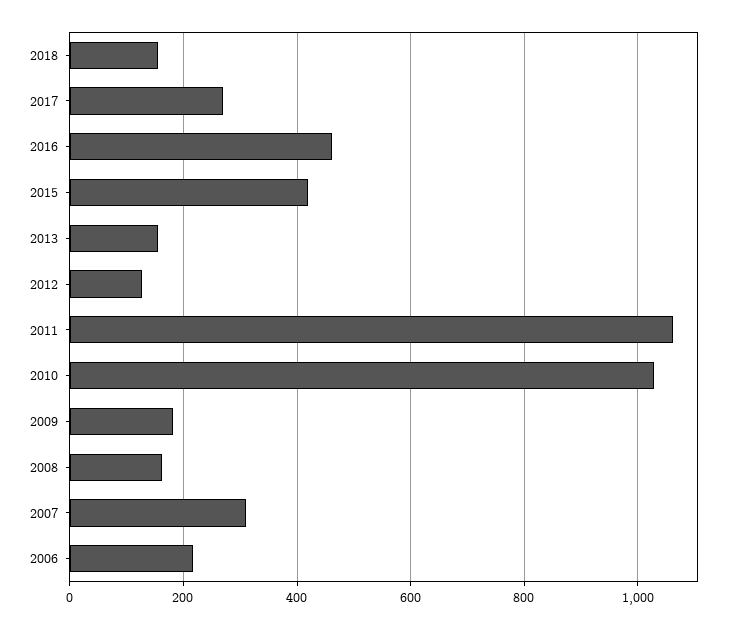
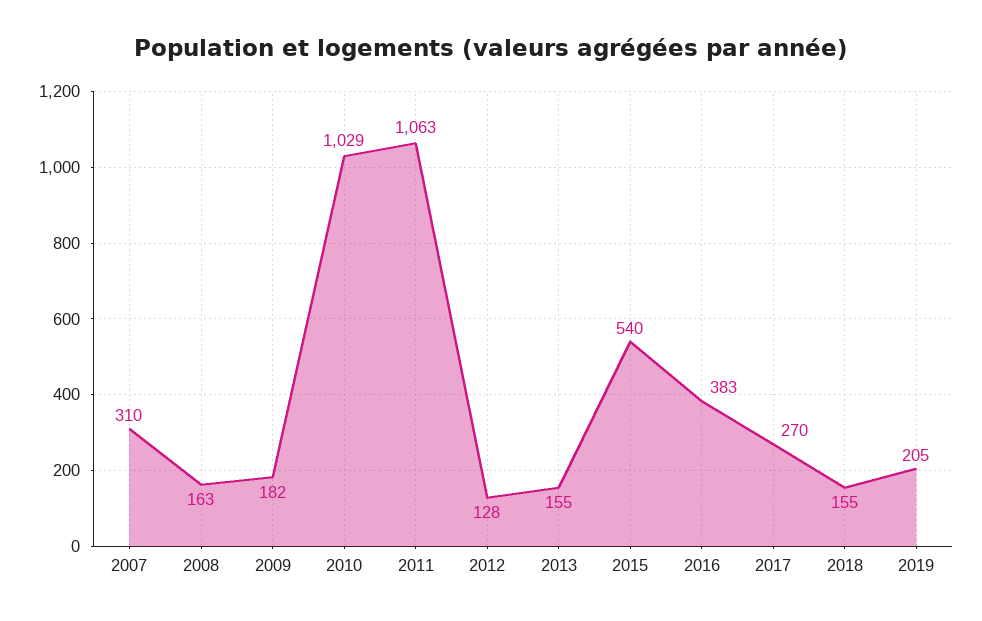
2016: 460 -> 383
2015: 420 -> 540
2006: 220 -> none
2019: none -> 205

